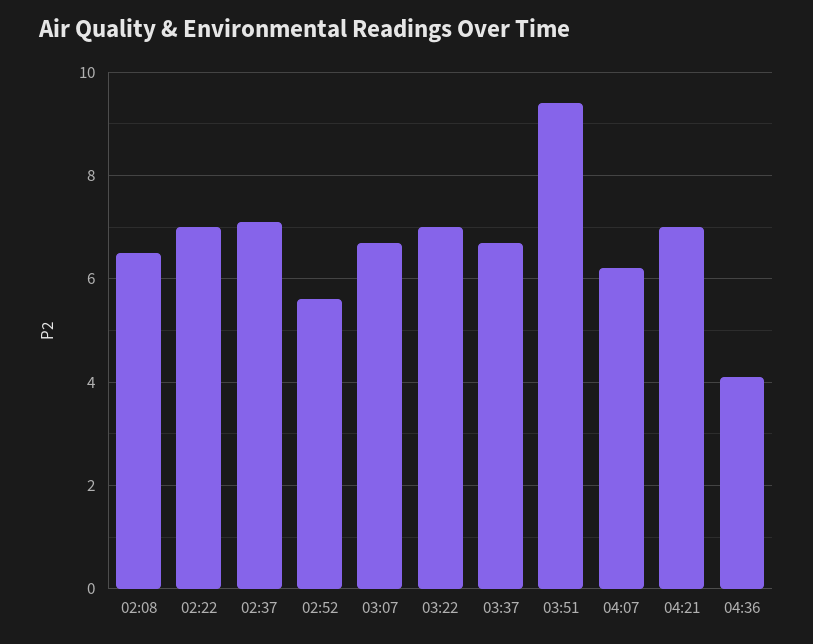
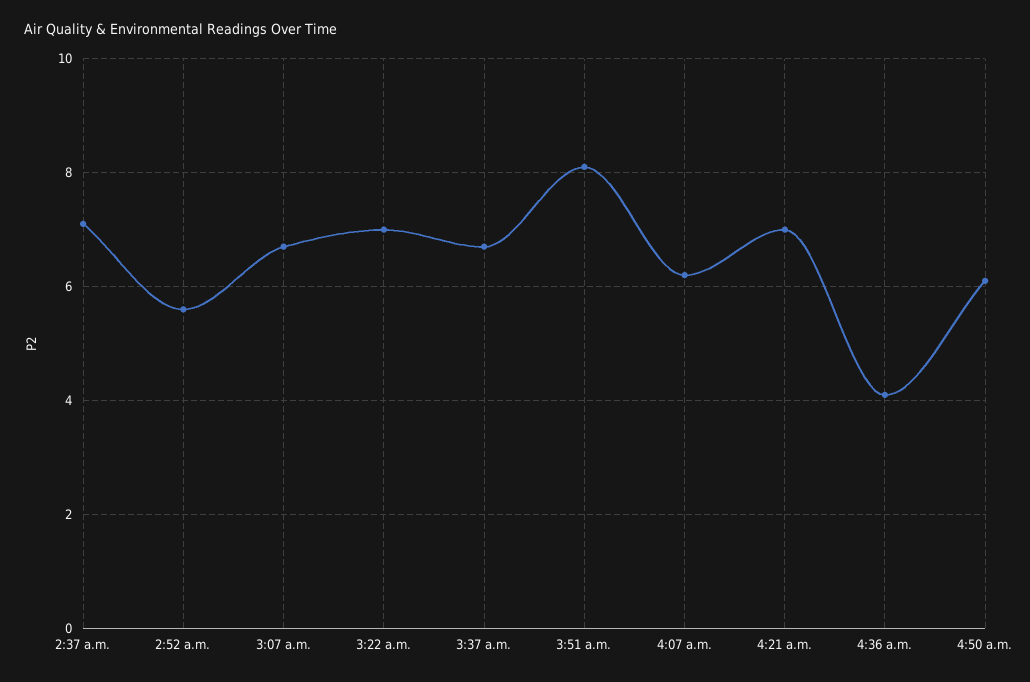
02:08: 6.5 -> none
02:22: 7 -> none
03:51: 9.5 -> 8
4:50 a.m.: none -> 6

